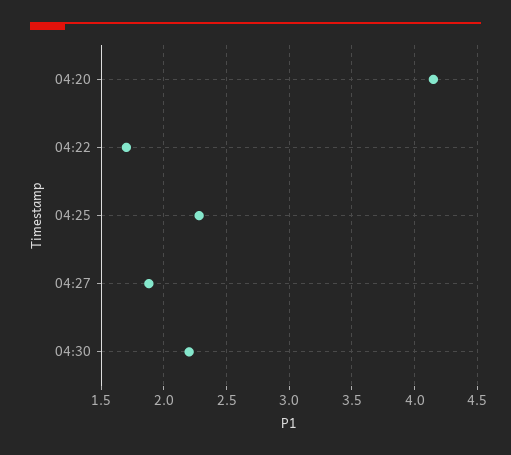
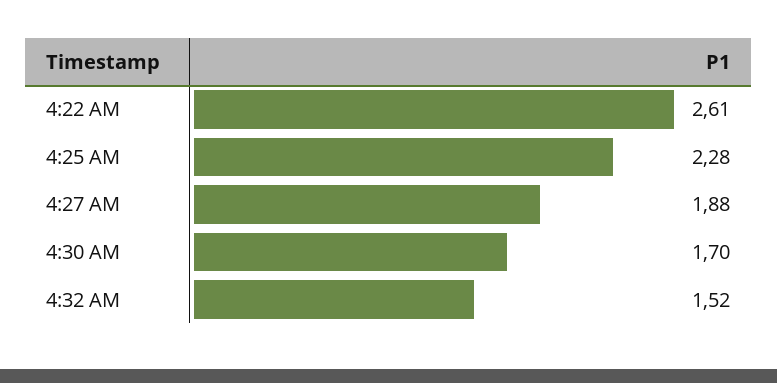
04:20: 4.15 -> none
04:22: 1.7 -> 2.61
04:30: 2.2 -> 1.7
4:32 AM: none -> 1.52

